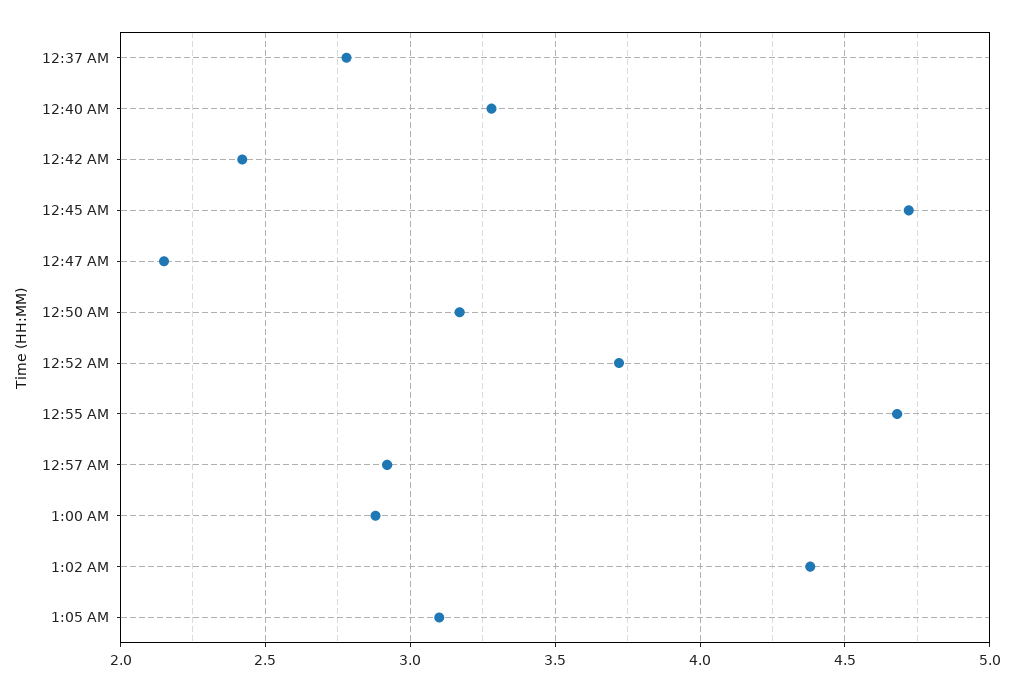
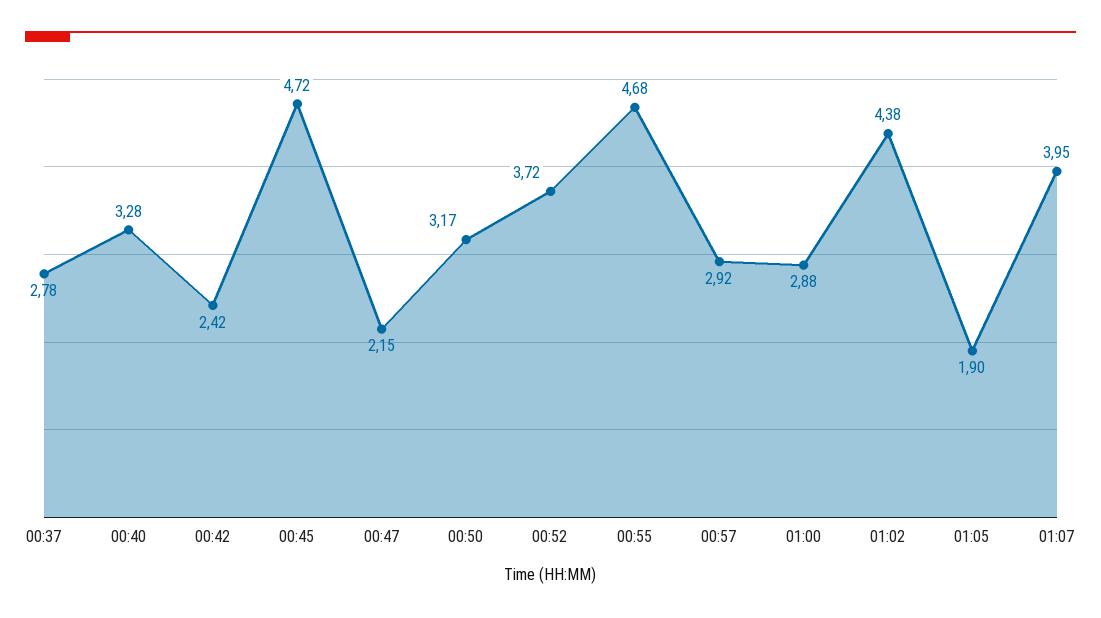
1:05 AM: 3.1 -> 1.9
01:07: none -> 3.95

